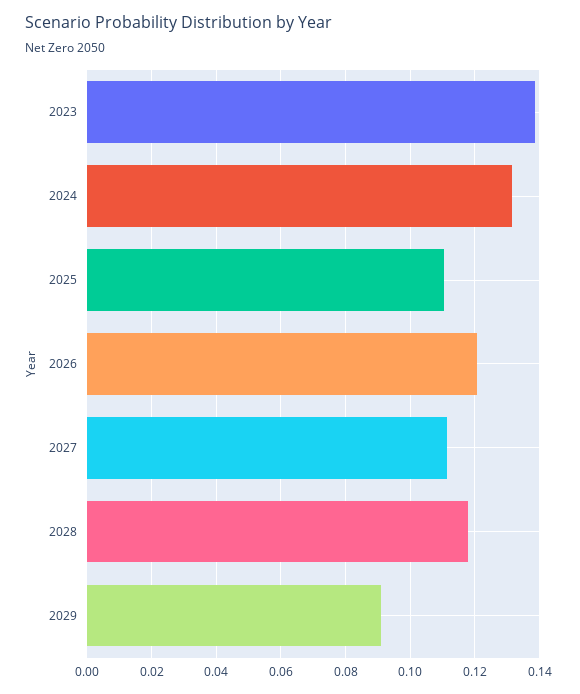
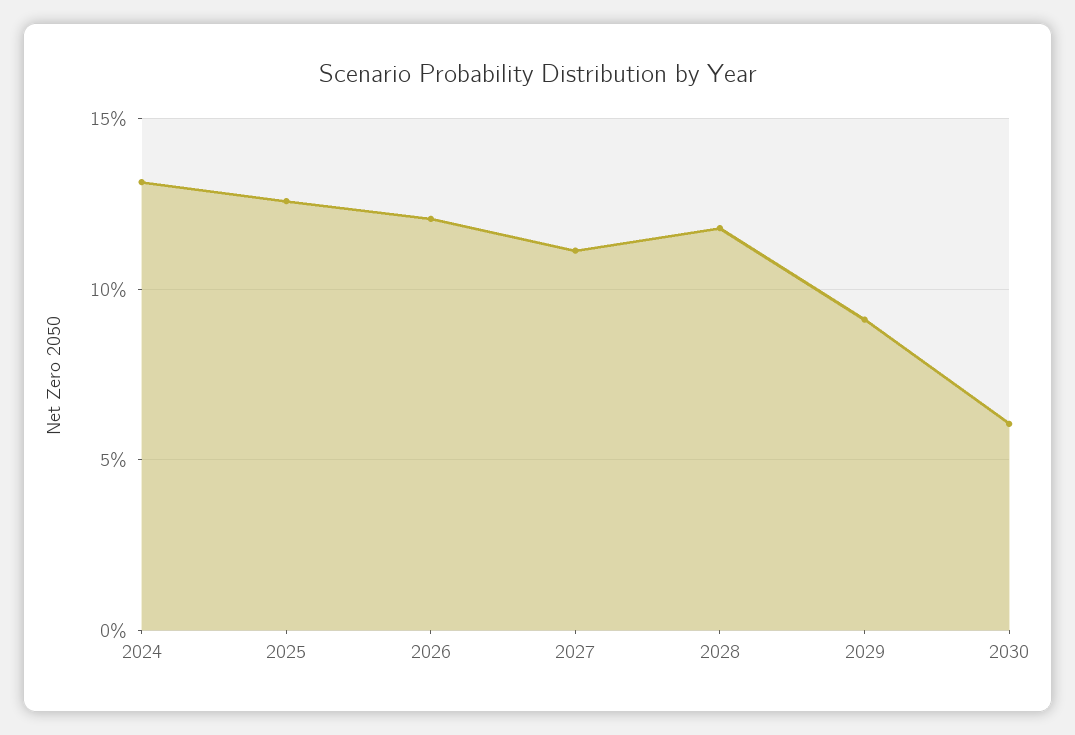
2023: 0.138 -> none
2025: 0.11 -> 0.125
2030: none -> 0.06

